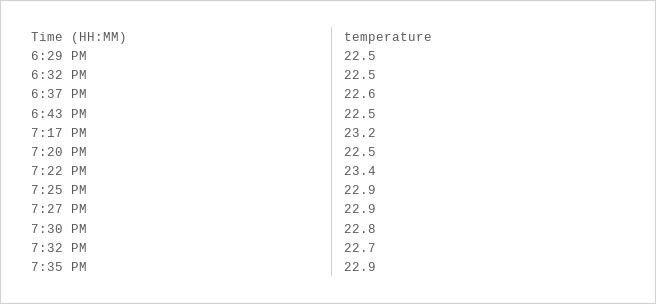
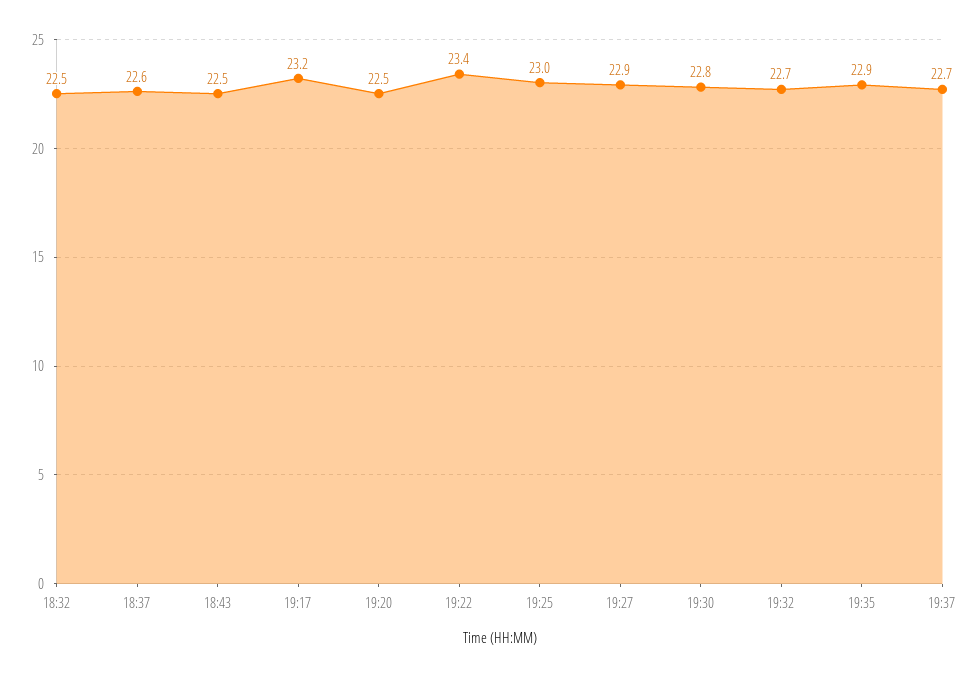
6:29 PM: 22.5 -> none
7:25 PM: 22.9 -> 23
19:37: none -> 22.7

